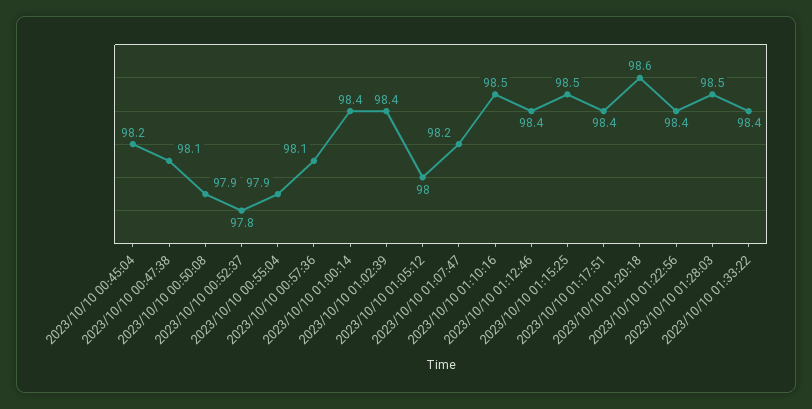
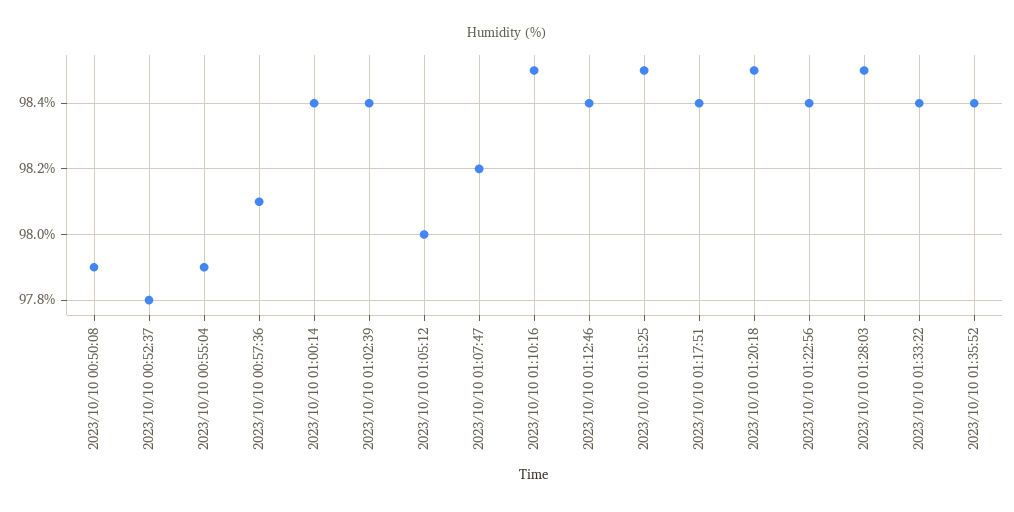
2023/10/10 00:45:04: 98.2 -> none
2023/10/10 00:47:38: 98.1 -> none
2023/10/10 01:20:18: 98.6 -> 98.5
2023/10/10 01:35:52: none -> 98.4

